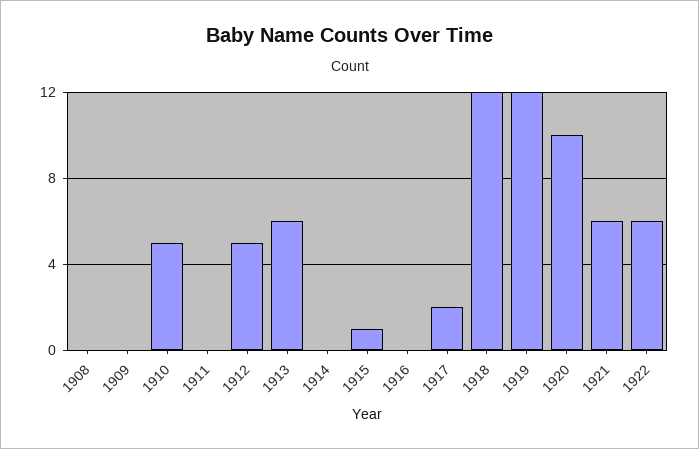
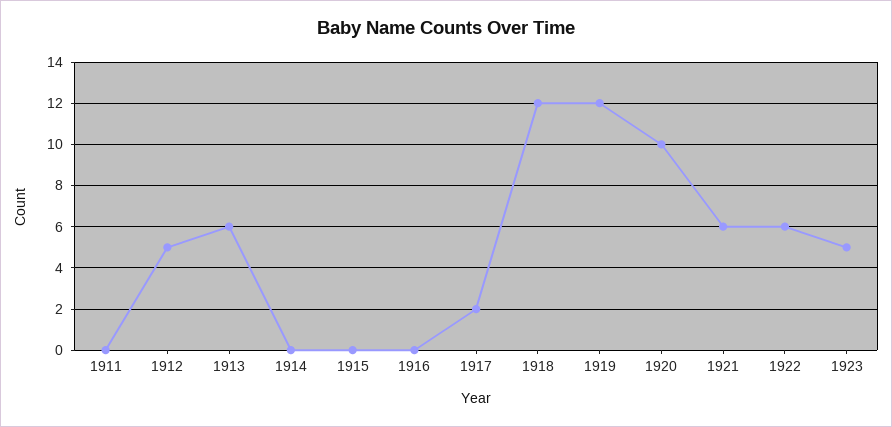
1908: 0 -> none
1909: 0 -> none
1910: 5 -> none
1915: 1 -> 0
1923: none -> 5

